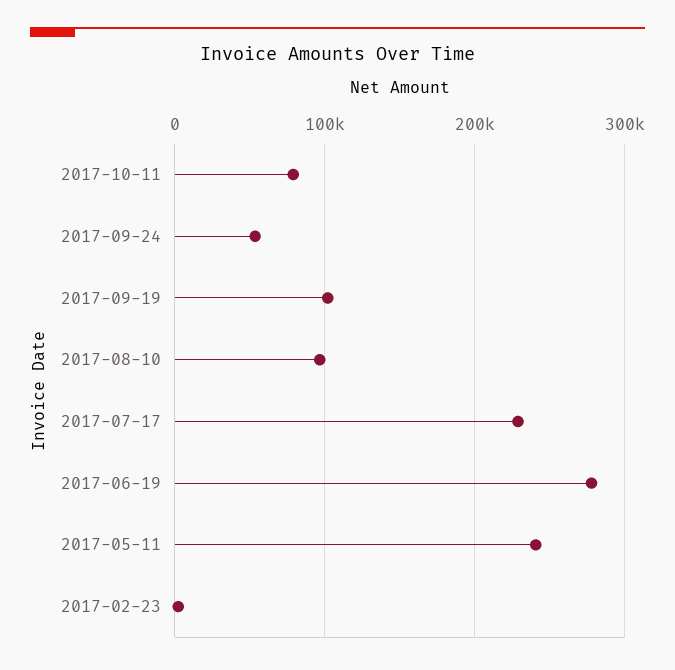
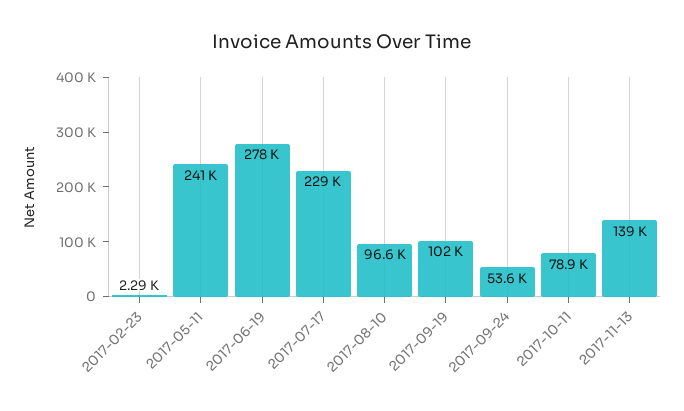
2017-11-13: none -> 139000

